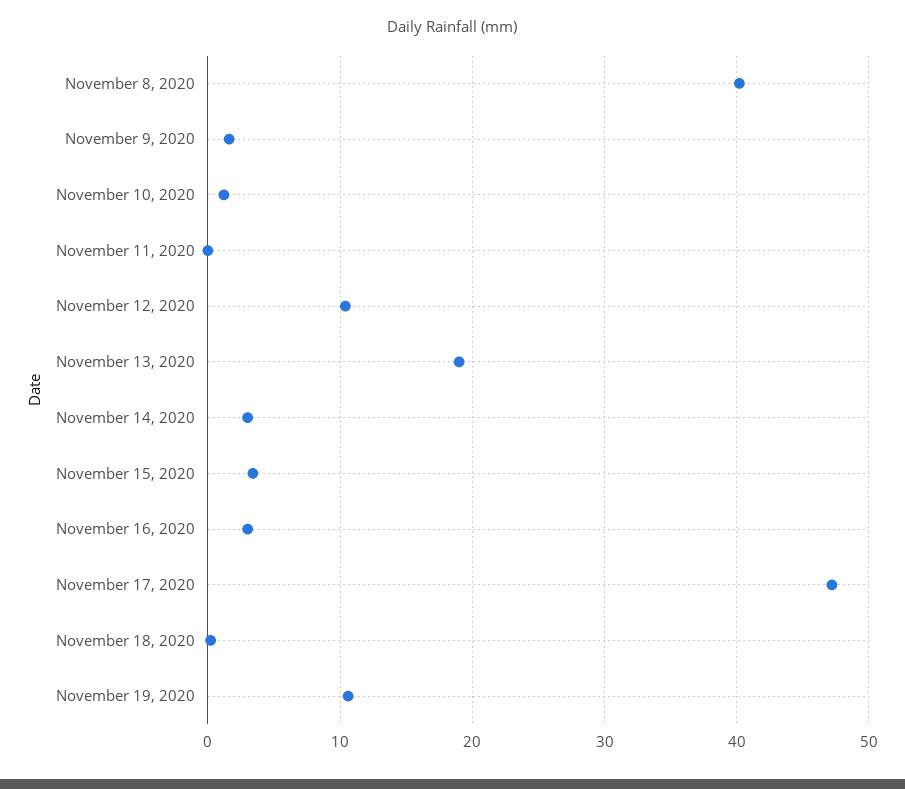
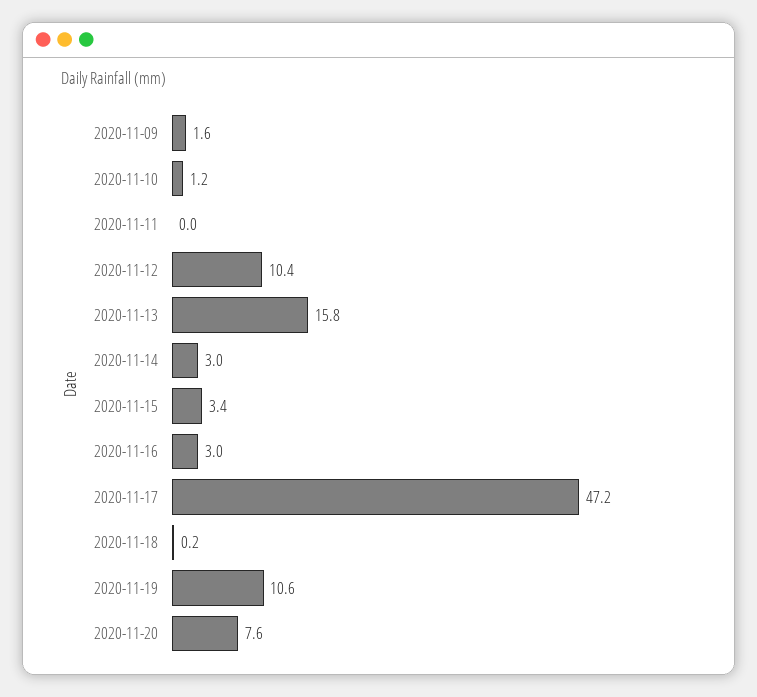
November 8, 2020: 40 -> none
November 13, 2020: 19 -> 15.8
2020-11-20: none -> 7.6

